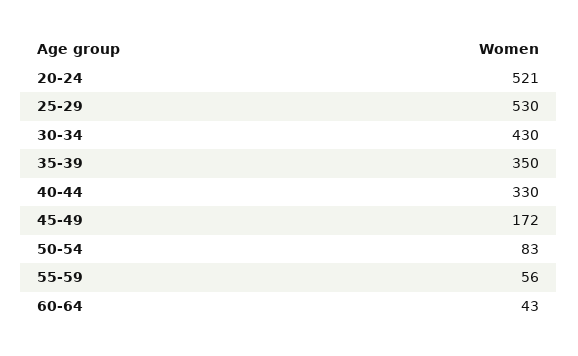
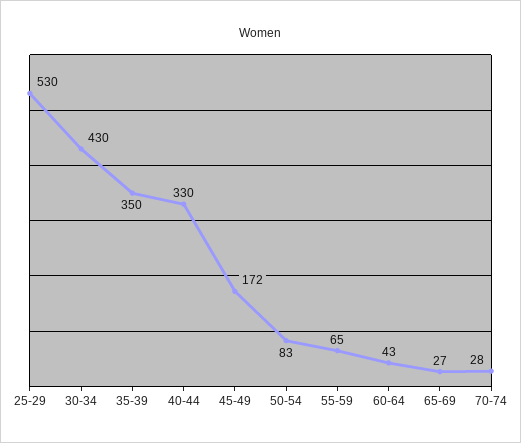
20-24: 521 -> none
55-59: 56 -> 65
65-69: none -> 27
70-74: none -> 28

